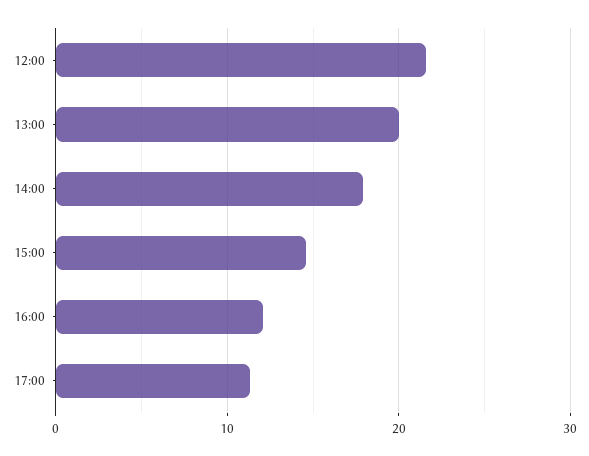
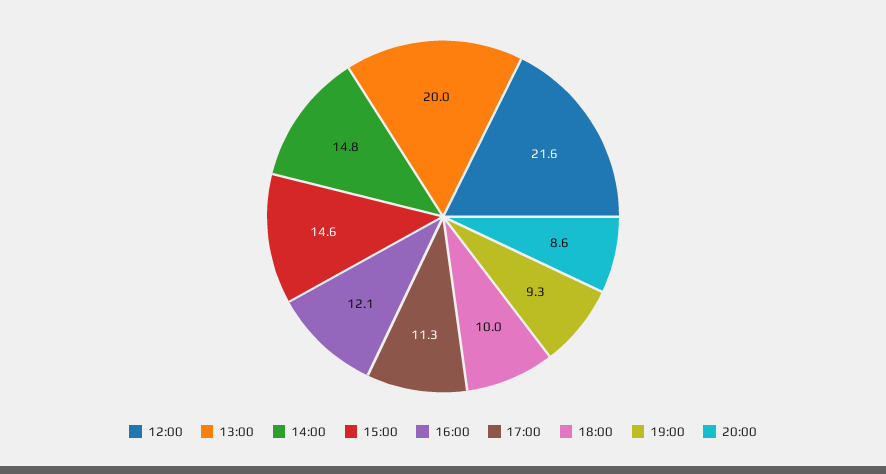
14:00: 18 -> 14.8
18:00: none -> 10
19:00: none -> 9.3
20:00: none -> 8.6

